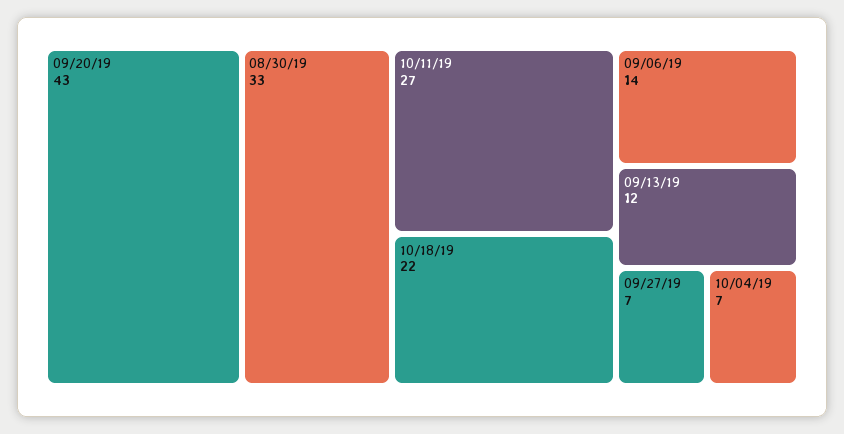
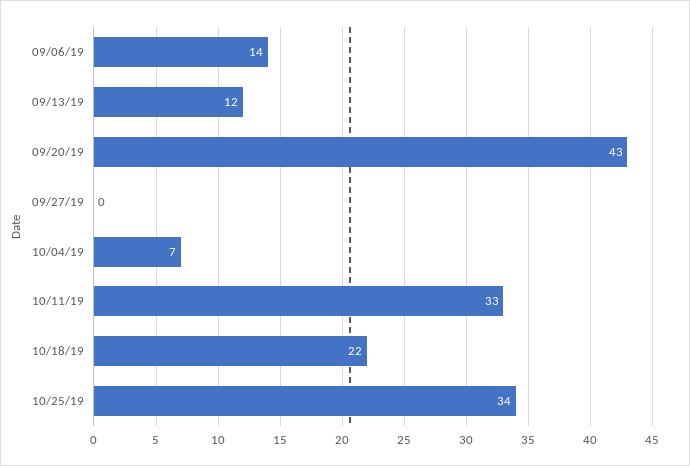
08/30/19: 33 -> none
10/11/19: 27 -> 33
09/27/19: 7 -> 0
10/25/19: none -> 34

